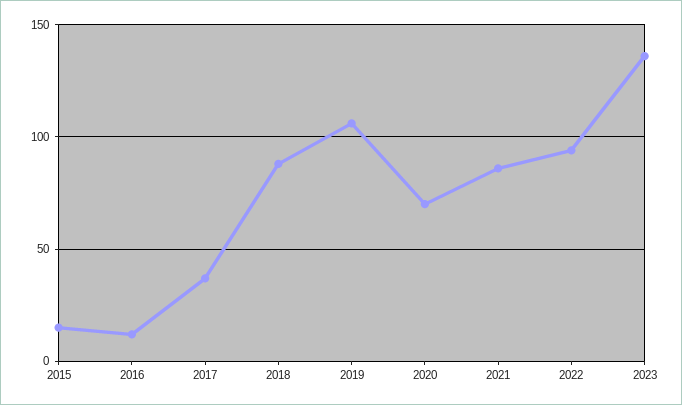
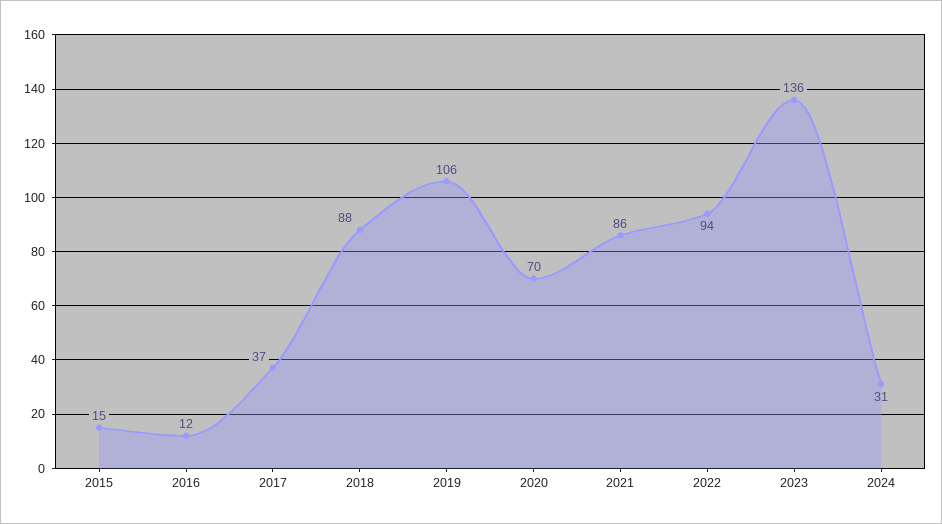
2024: none -> 31

